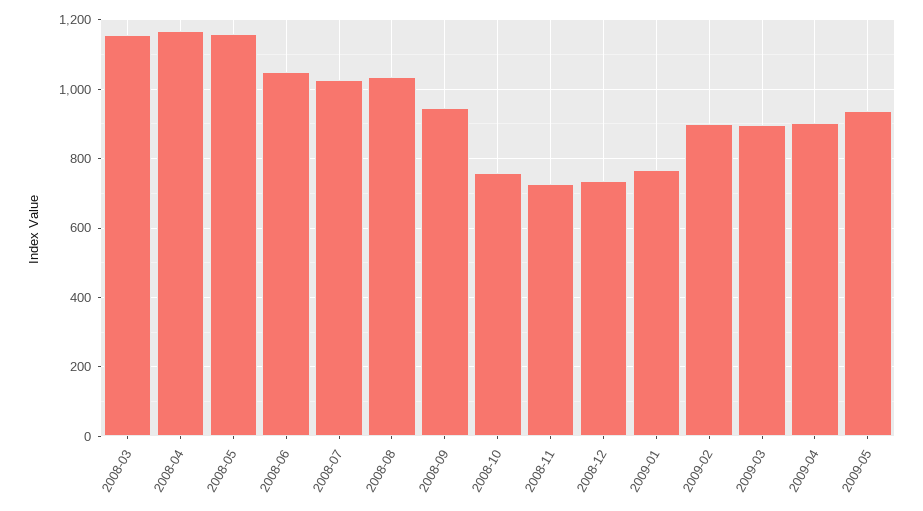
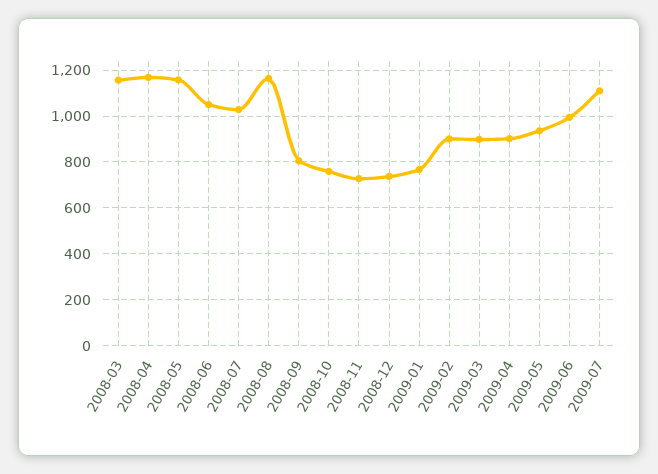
2008-08: 1040 -> 1150
2008-09: 940 -> 800
2009-06: none -> 1000
2009-07: none -> 1100

